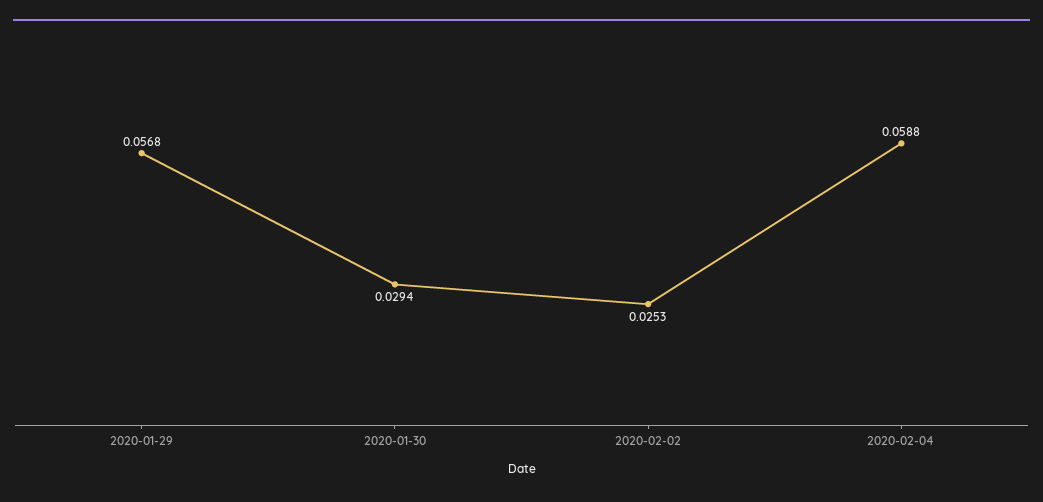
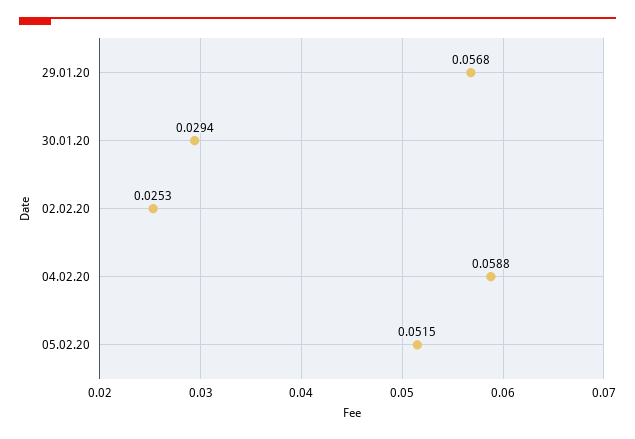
05.02.20: none -> 0.0515

